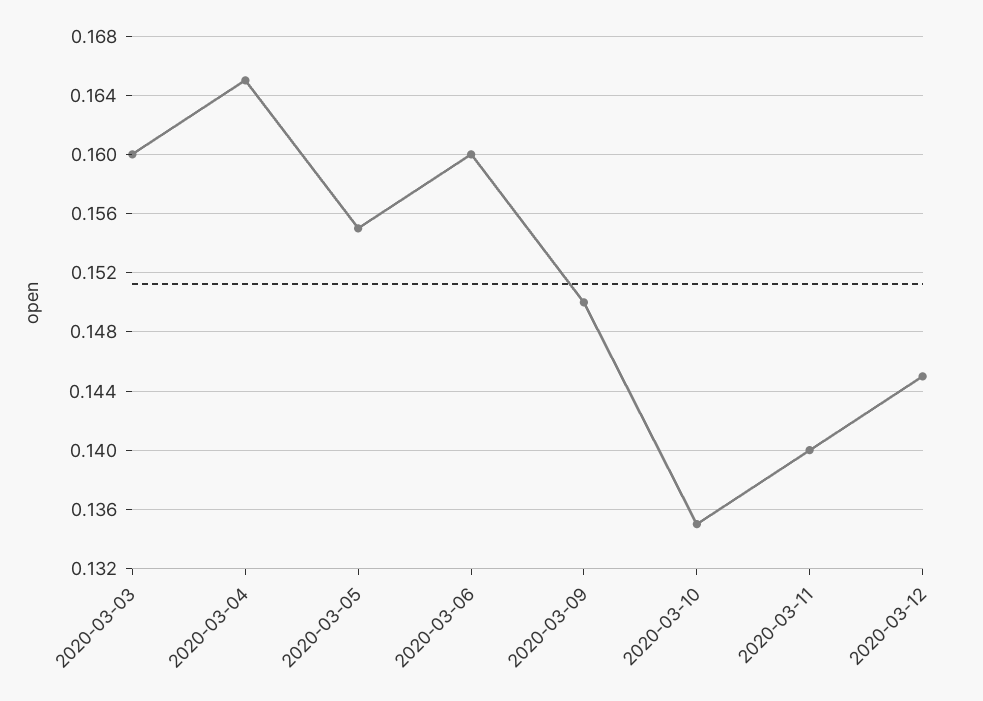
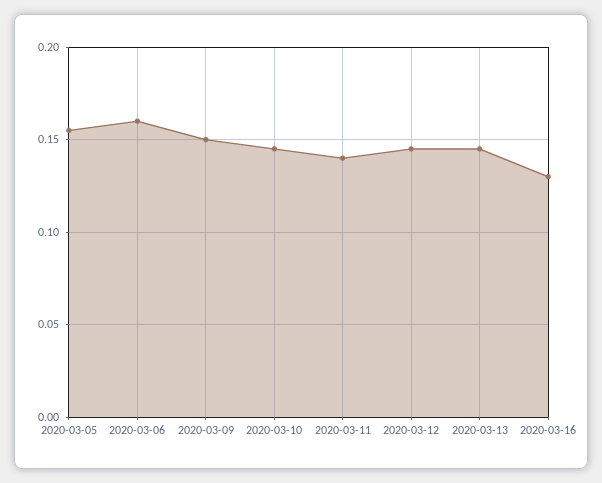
2020-03-03: 0.16 -> none
2020-03-04: 0.165 -> none
2020-03-10: 0.135 -> 0.145
2020-03-13: none -> 0.145
2020-03-16: none -> 0.13

